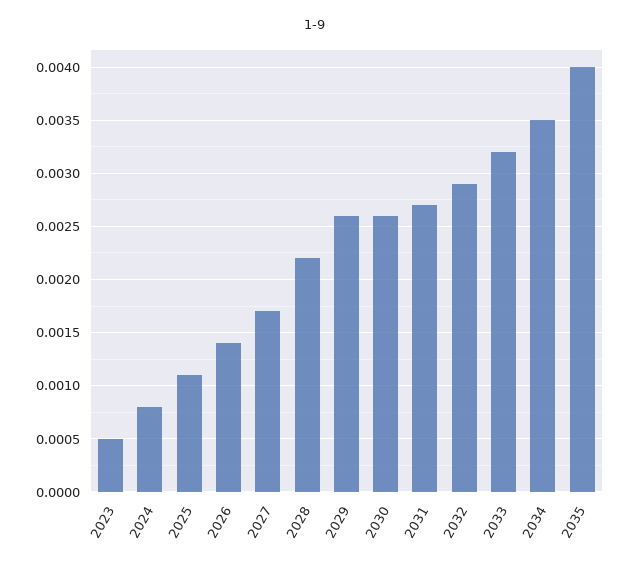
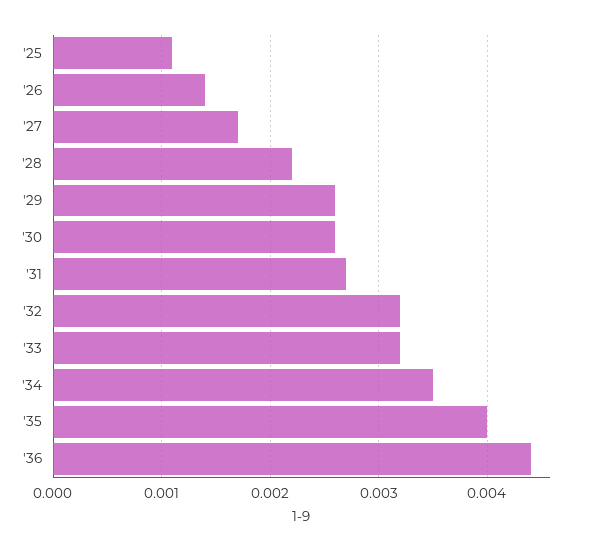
2023: 0.0005 -> none
2024: 0.0008 -> none
2032: 0.0029 -> 0.0032
'36: none -> 0.0044

